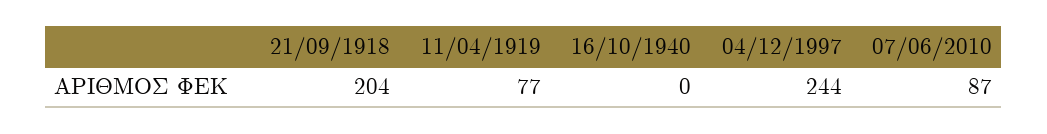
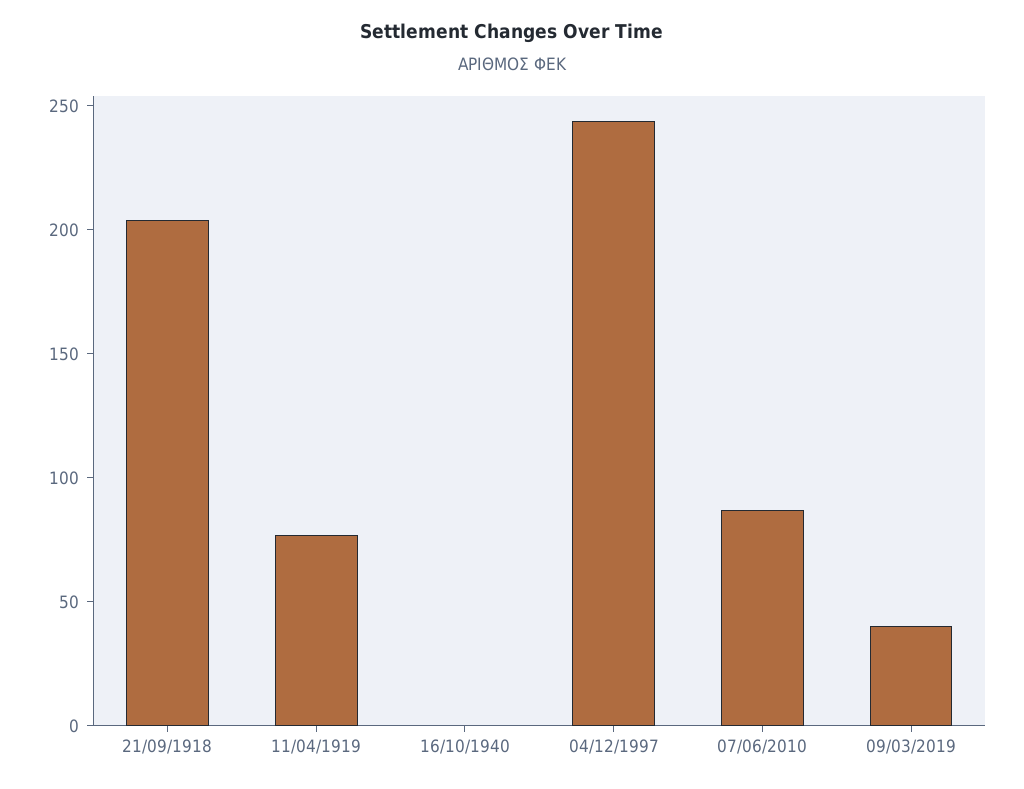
09/03/2019: none -> 40

